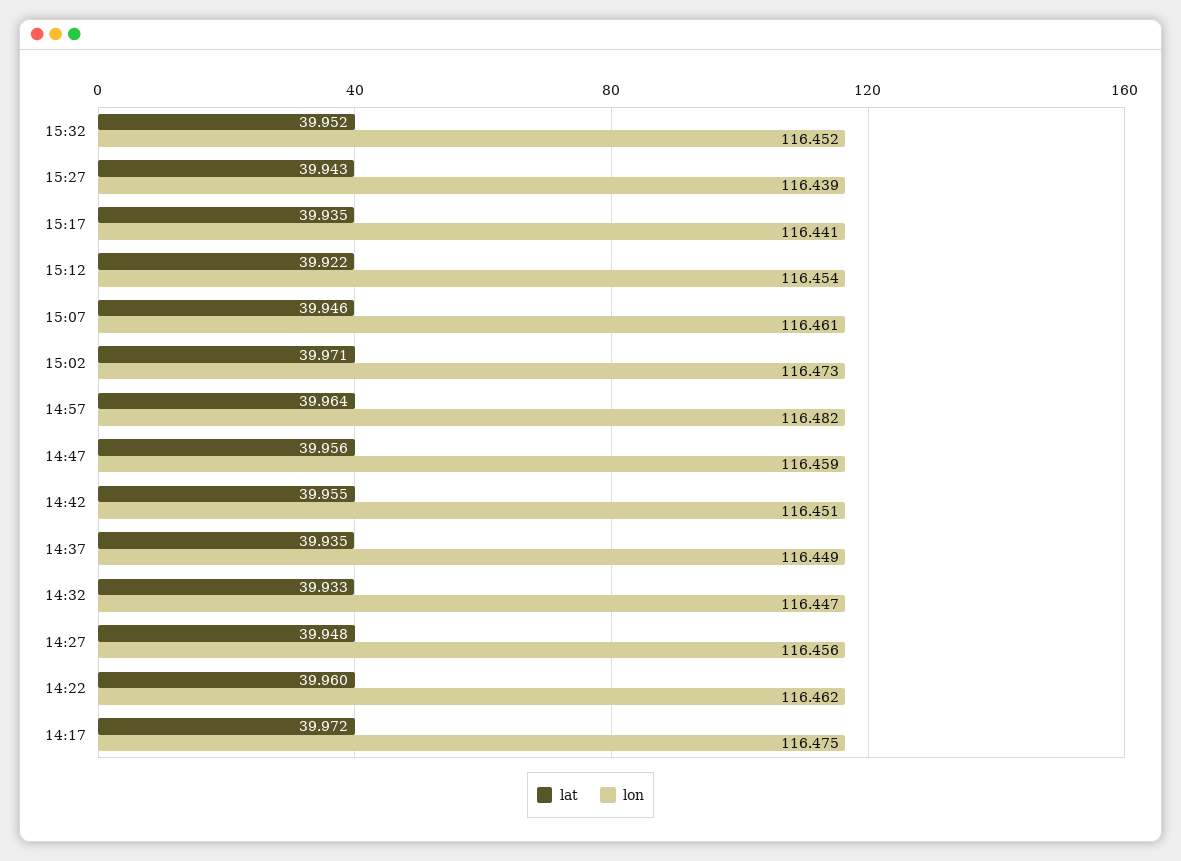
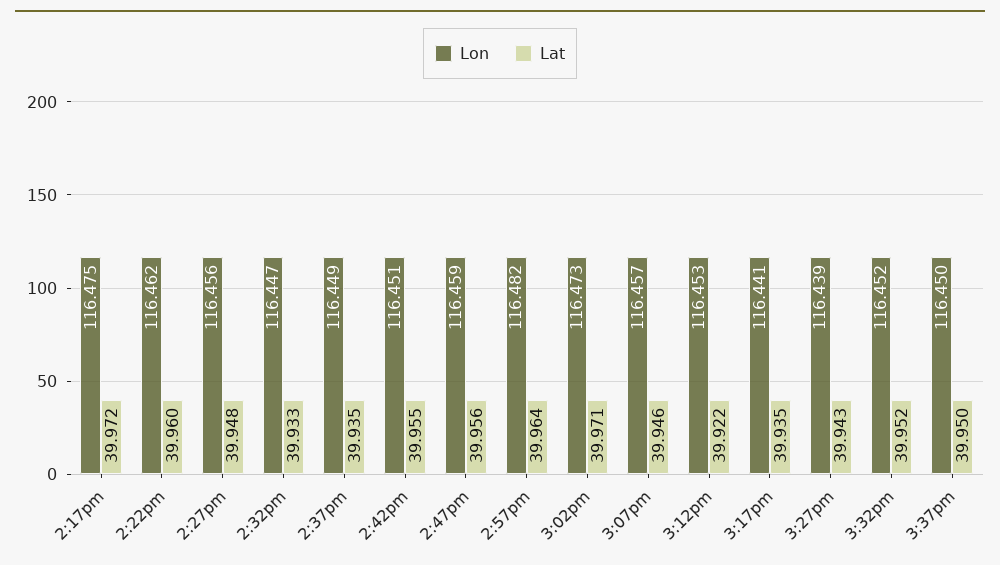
lon, 15:12: 116.454 -> 116.453
lon, 15:07: 116.461 -> 116.457
lon, 3:37pm: none -> 116.45
lat, 3:37pm: none -> 39.95

